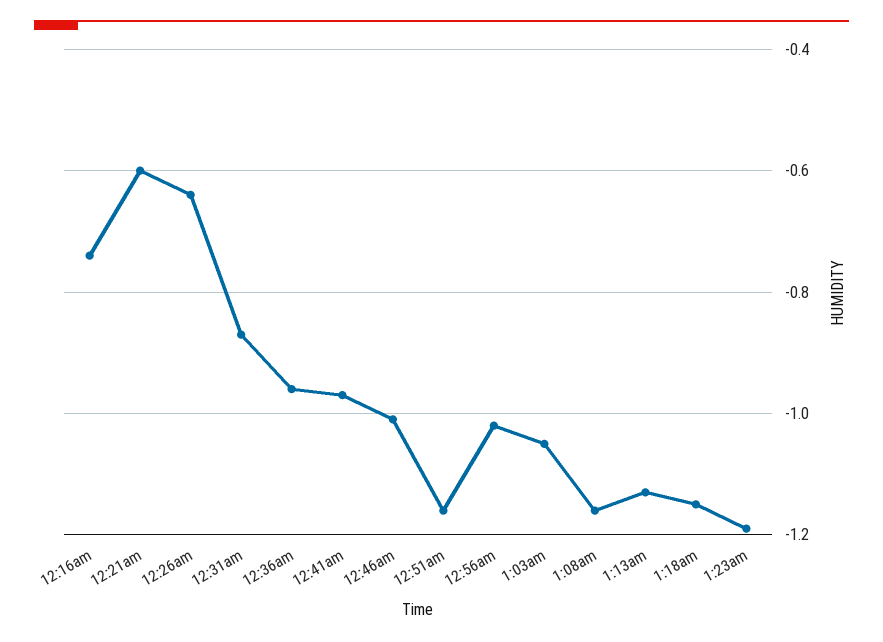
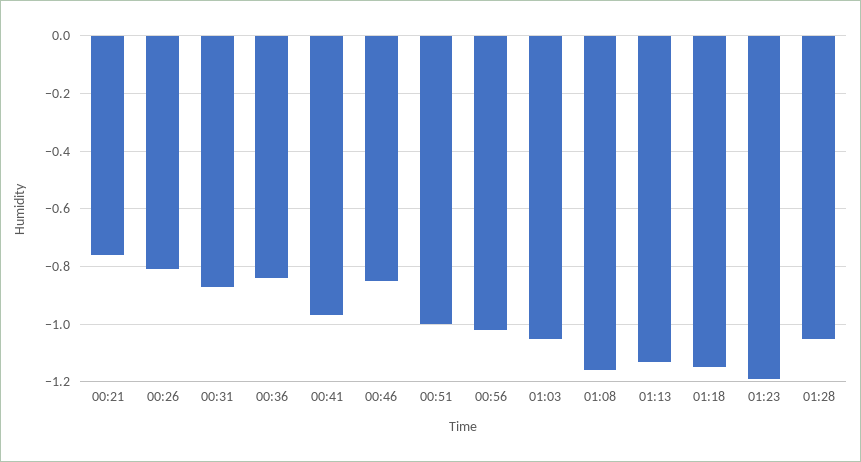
12:16am: -0.75 -> none
12:21am: -0.6 -> -0.75
12:26am: -0.65 -> -0.8
12:36am: -0.95 -> -0.85
12:46am: -1 -> -0.85
12:51am: -1.15 -> -1
01:28: none -> -1.05

